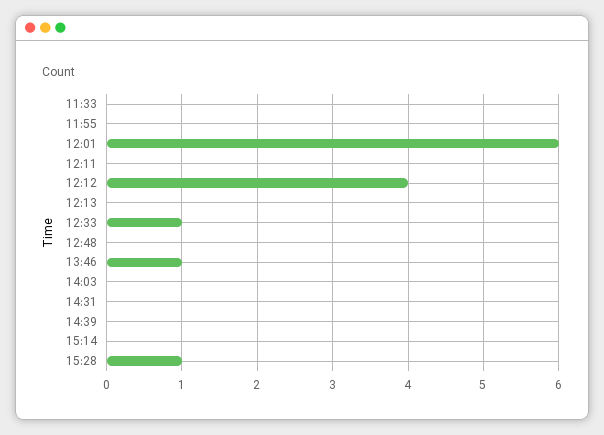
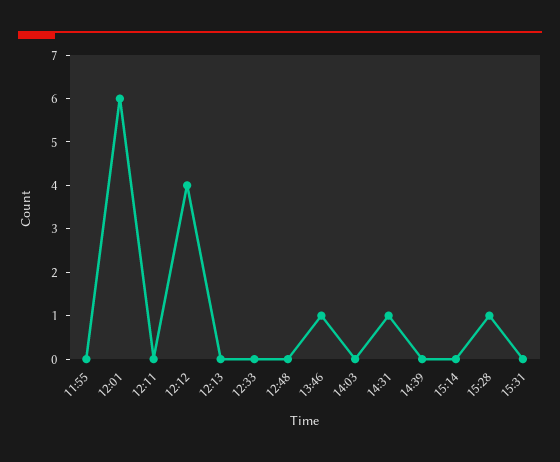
11:33: 0 -> none
12:33: 1 -> 0
14:31: 0 -> 1
15:31: none -> 0

